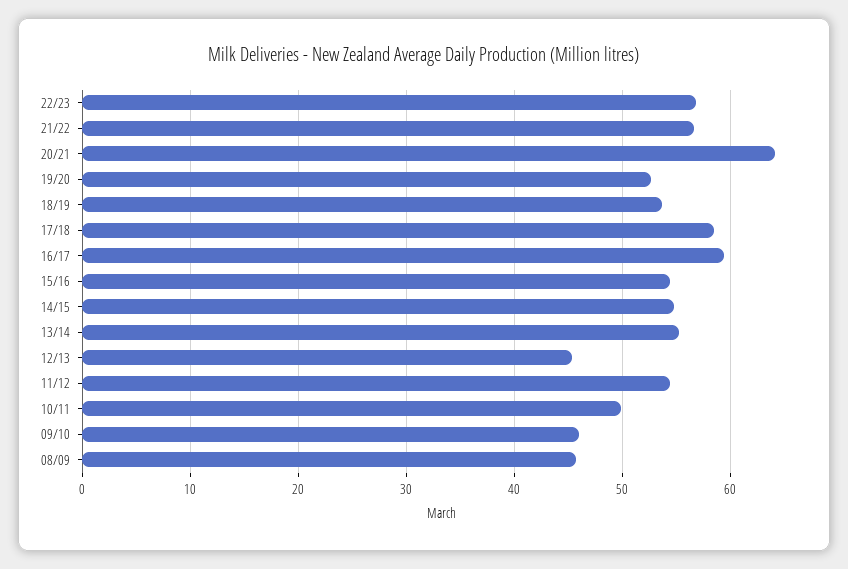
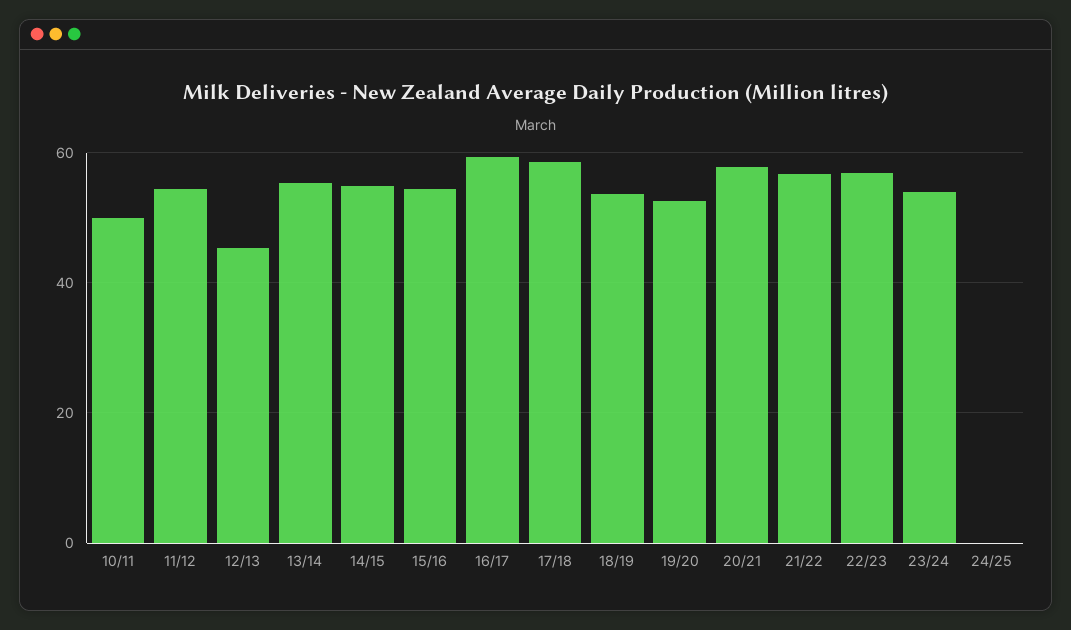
20/21: 64 -> 58
09/10: 46 -> none
08/09: 46 -> none
23/24: none -> 54
24/25: none -> 0

